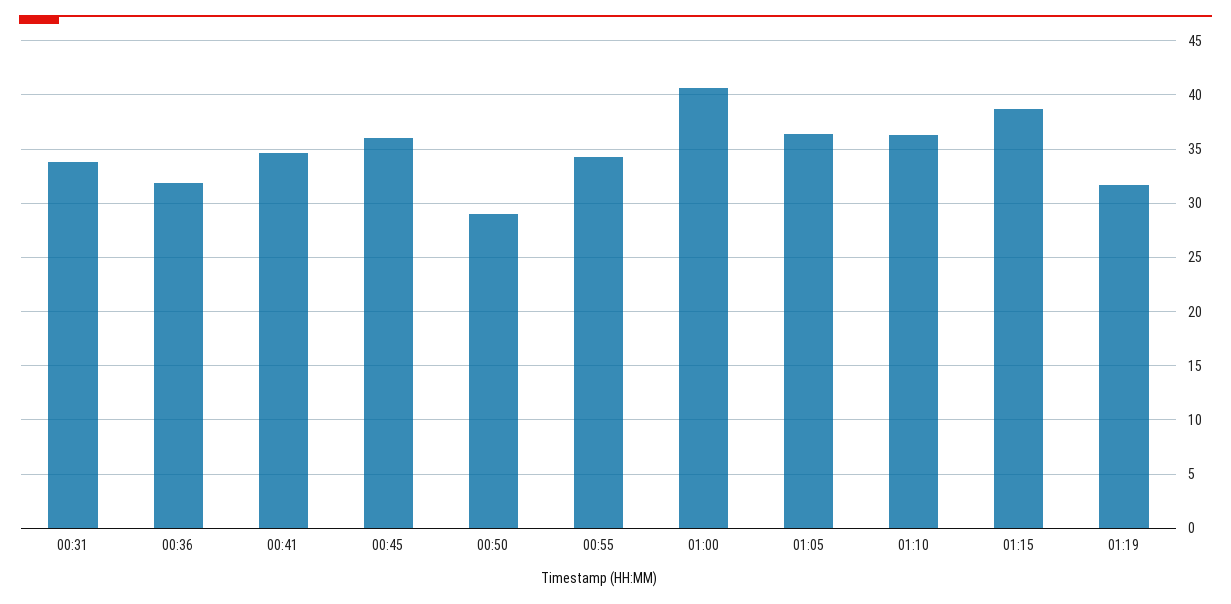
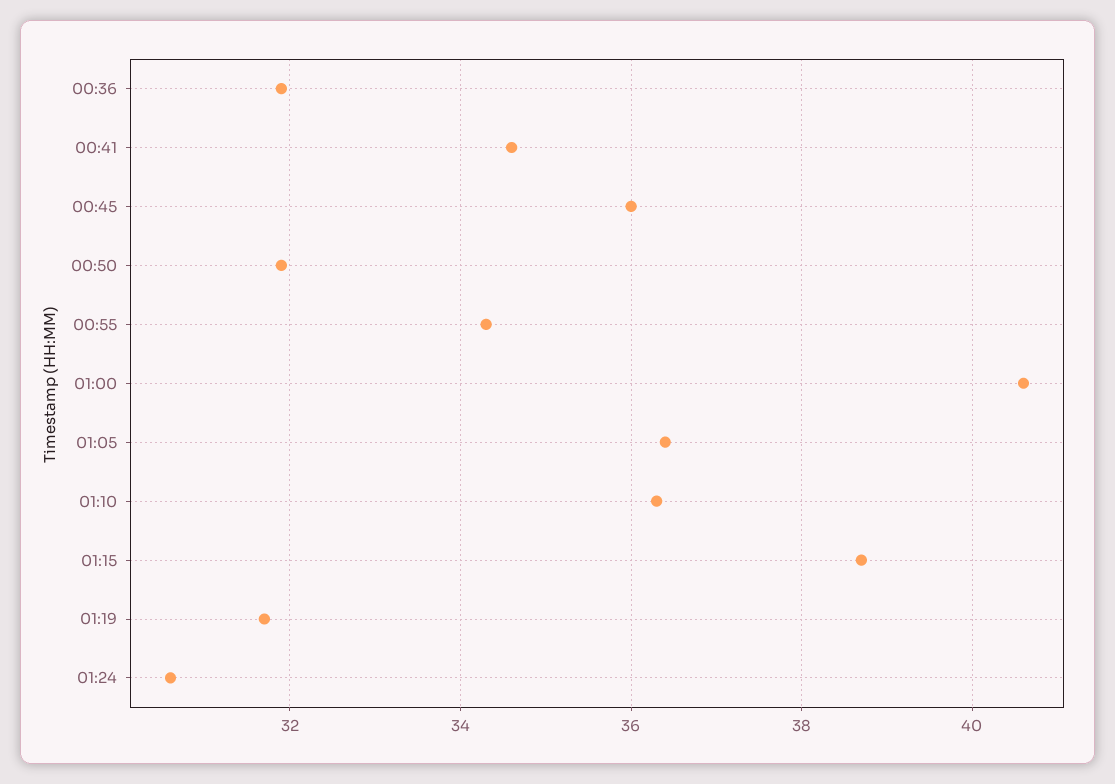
00:31: 34 -> none
00:50: 29 -> 32
01:24: none -> 30.5

